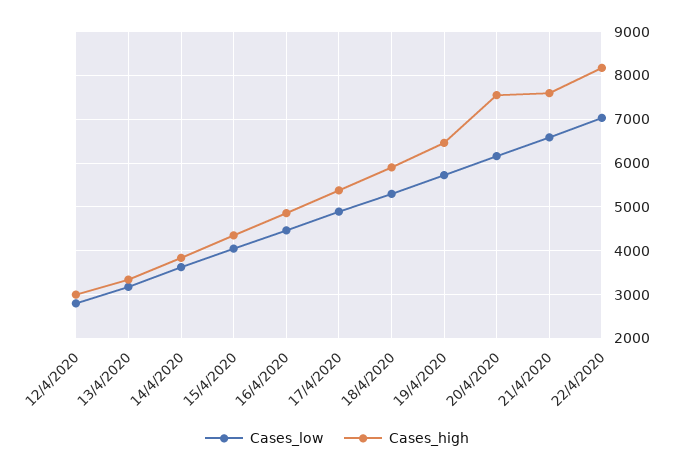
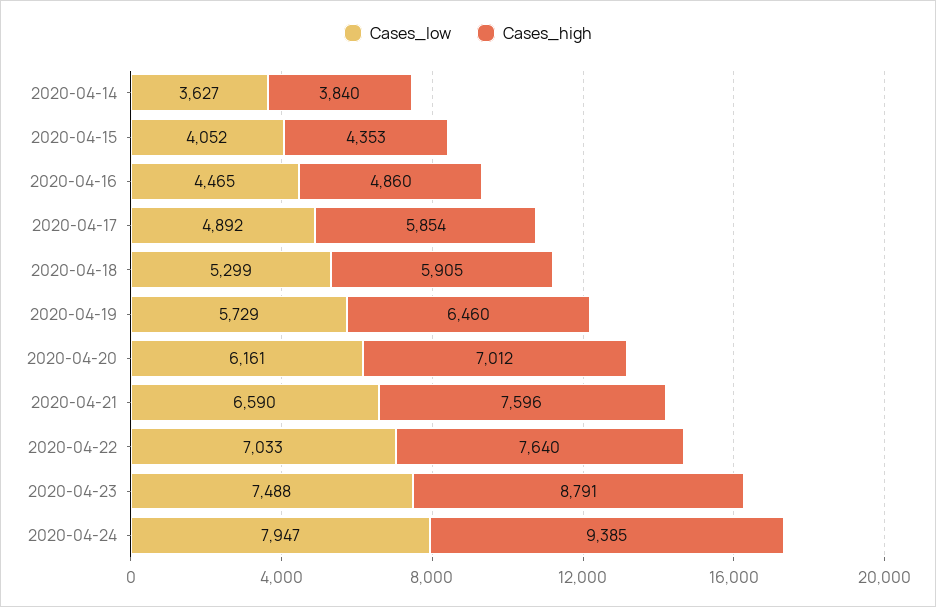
Cases_low, 12/4/2020: 2800 -> none
Cases_high, 12/4/2020: 3000 -> none
Cases_low, 13/4/2020: 3200 -> none
Cases_high, 13/4/2020: 3400 -> none
Cases_high, 17/4/2020: 5400 -> 5854
Cases_high, 20/4/2020: 7600 -> 7012
Cases_high, 22/4/2020: 8200 -> 7640
Cases_low, 2020-04-23: none -> 7488
Cases_high, 2020-04-23: none -> 8791
Cases_low, 2020-04-24: none -> 7947
Cases_high, 2020-04-24: none -> 9385

